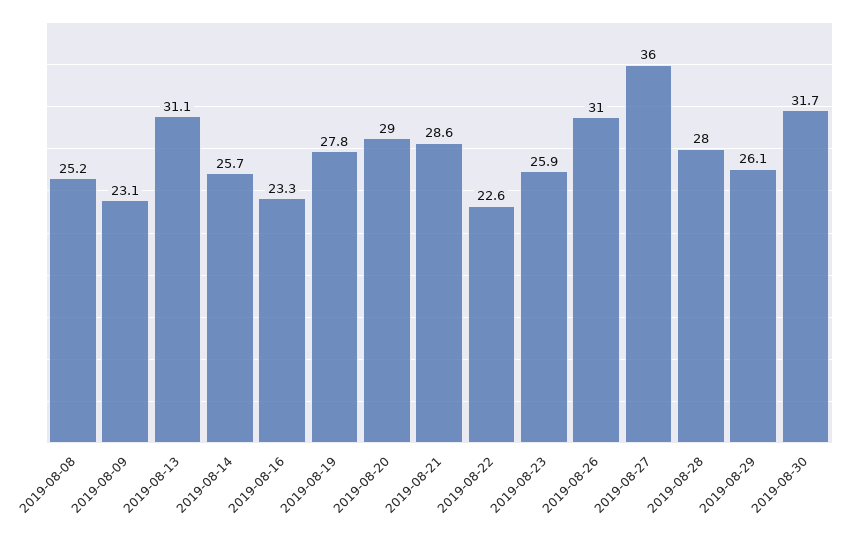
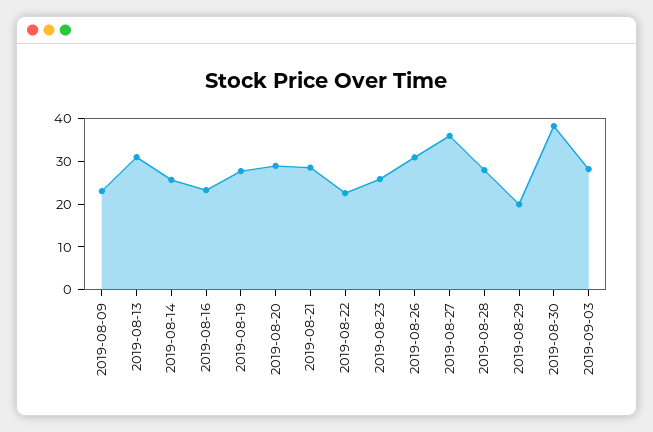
2019-08-08: 25.2 -> none
2019-08-29: 26.1 -> 20
2019-08-30: 31.7 -> 38
2019-09-03: none -> 28

